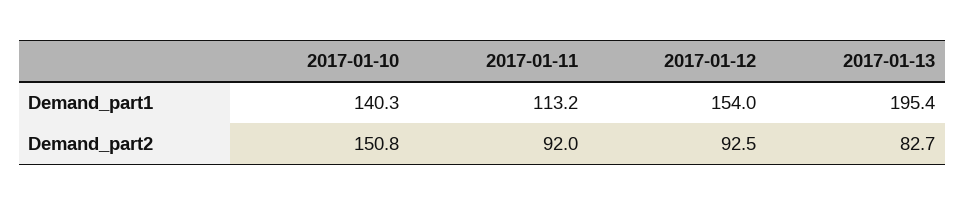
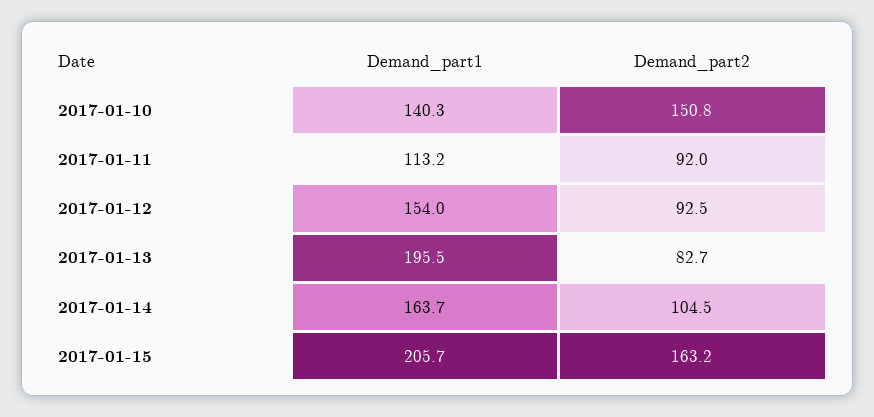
2017-01-13, Demand_part1: 195.4 -> 195.5
2017-01-14, Demand_part1: none -> 163.7
2017-01-14, Demand_part2: none -> 104.5
2017-01-15, Demand_part1: none -> 205.7
2017-01-15, Demand_part2: none -> 163.2

